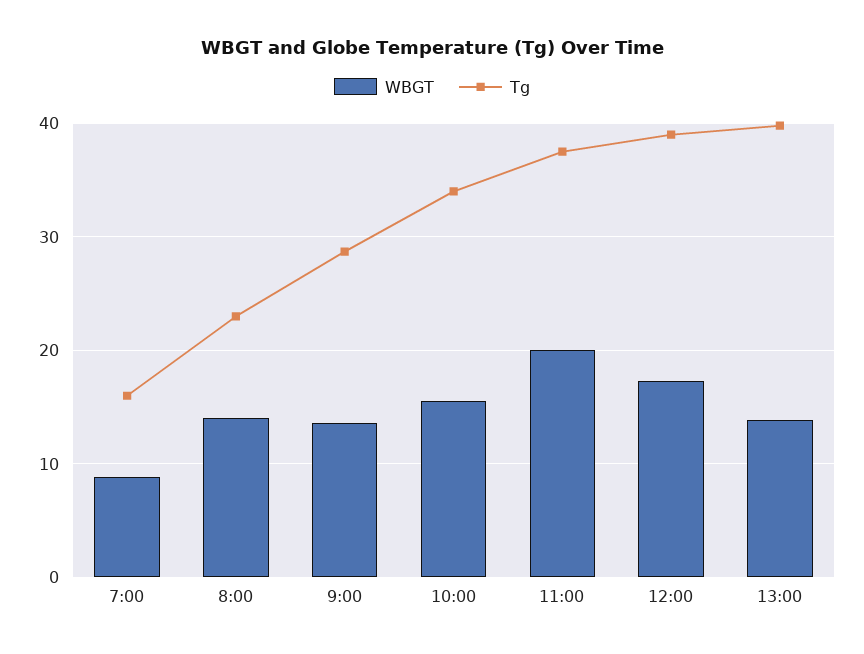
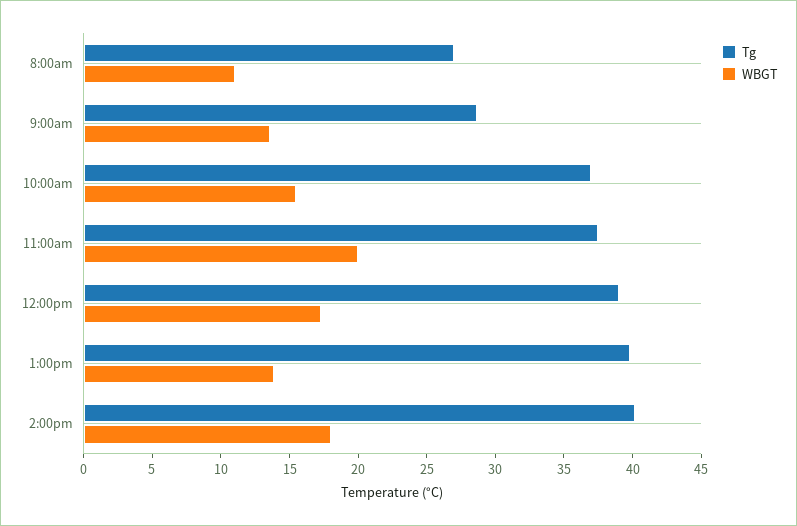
WBGT, 7:00: 9 -> none
Tg, 7:00: 16 -> none
WBGT, 8:00: 14 -> 11
Tg, 8:00: 23 -> 27
Tg, 10:00: 34 -> 37
Tg, 2:00pm: none -> 40
WBGT, 2:00pm: none -> 18

